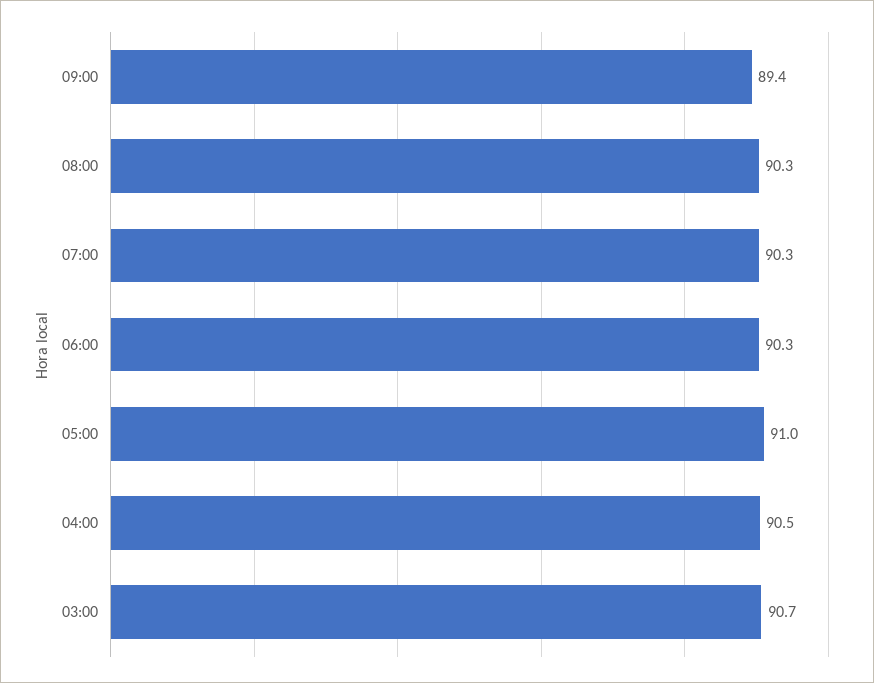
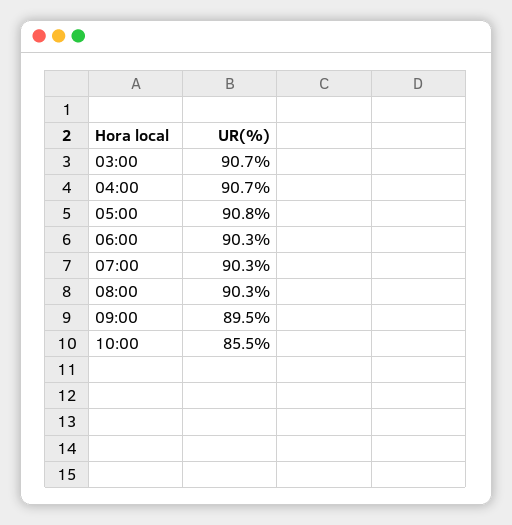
09:00: 89.4 -> 89.5
05:00: 91 -> 90.8
04:00: 90.5 -> 90.7
10:00: none -> 85.5

